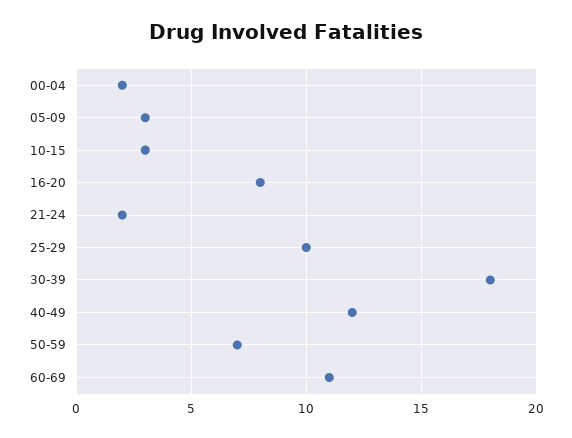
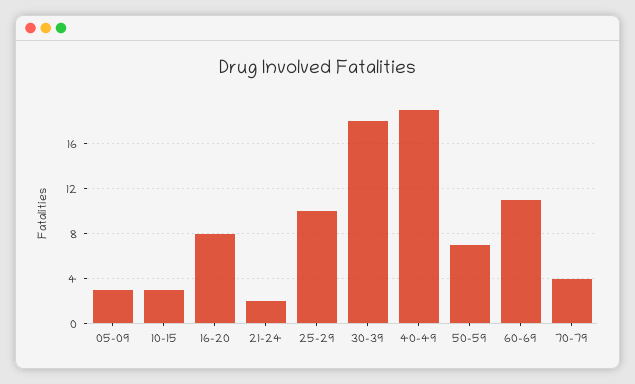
00-04: 2 -> none
40-49: 12 -> 19
70-79: none -> 4

